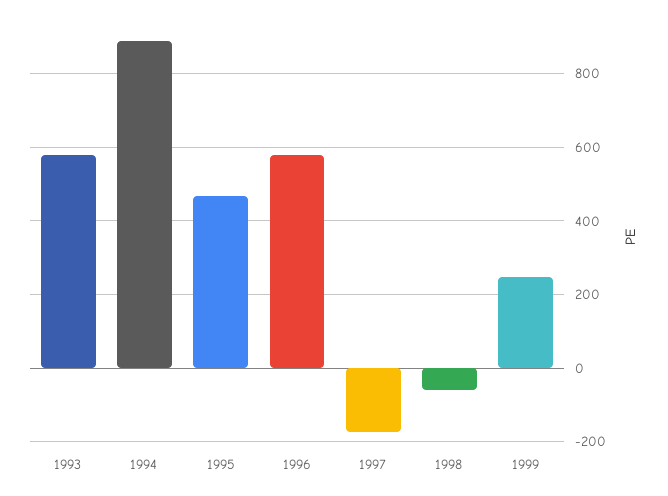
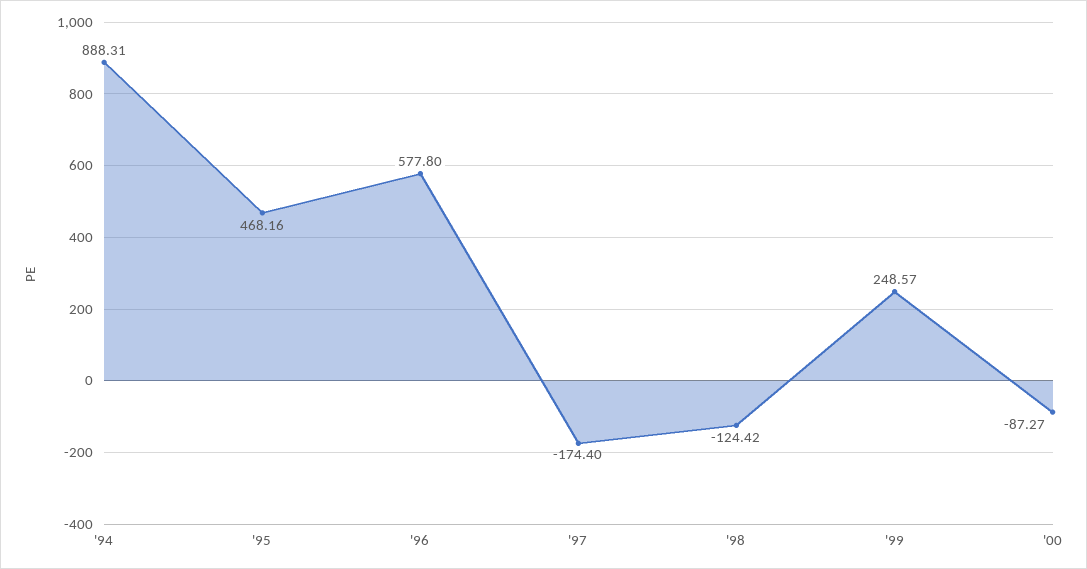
1993: 580 -> none
1998: -60 -> -124.42
'00: none -> -87.27

